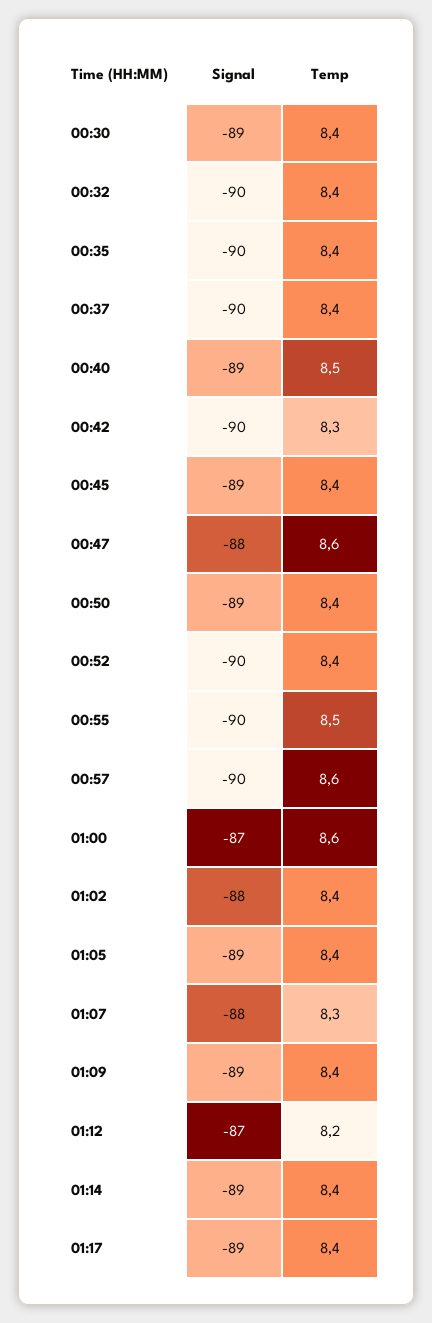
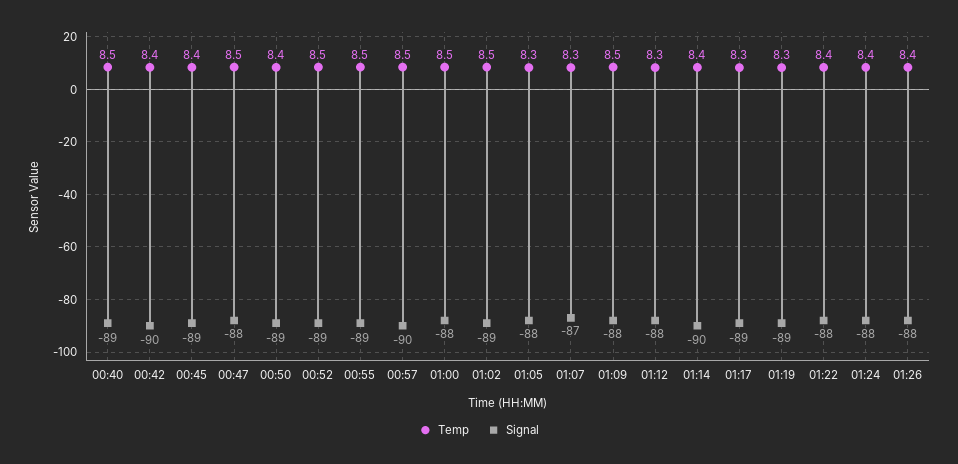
Signal, 00:30: -89 -> none
Temp, 00:30: 8.4 -> none
Signal, 00:32: -90 -> none
Temp, 00:32: 8.4 -> none
Signal, 00:35: -90 -> none
Temp, 00:35: 8.4 -> none
Signal, 00:37: -90 -> none
Temp, 00:37: 8.4 -> none
Temp, 00:42: 8.3 -> 8.4
Temp, 00:47: 8.6 -> 8.5
Signal, 00:52: -90 -> -89
Temp, 00:52: 8.4 -> 8.5
Signal, 00:55: -90 -> -89
Temp, 00:57: 8.6 -> 8.5
Signal, 01:00: -87 -> -88
Temp, 01:00: 8.6 -> 8.5
Signal, 01:02: -88 -> -89
Temp, 01:02: 8.4 -> 8.5
Signal, 01:05: -89 -> -88
Temp, 01:05: 8.4 -> 8.3
Signal, 01:07: -88 -> -87
Signal, 01:09: -89 -> -88
Temp, 01:09: 8.4 -> 8.5
Signal, 01:12: -87 -> -88
Temp, 01:12: 8.2 -> 8.3
Signal, 01:14: -89 -> -90
Temp, 01:17: 8.4 -> 8.3
Temp, 01:19: none -> 8.3
Signal, 01:19: none -> -89
Temp, 01:22: none -> 8.4
Signal, 01:22: none -> -88
Temp, 01:24: none -> 8.4
Signal, 01:24: none -> -88
Temp, 01:26: none -> 8.4
Signal, 01:26: none -> -88

